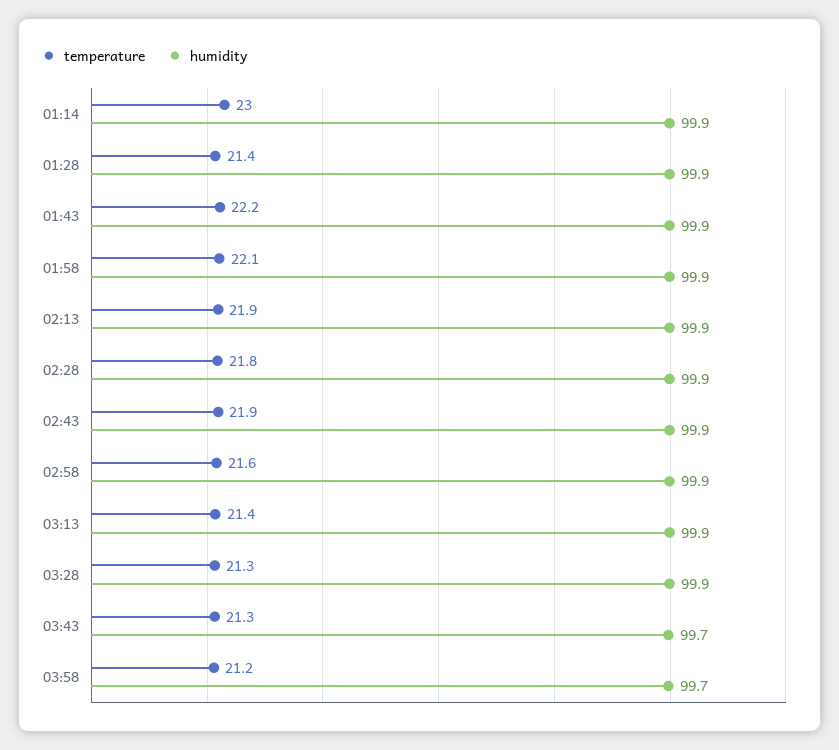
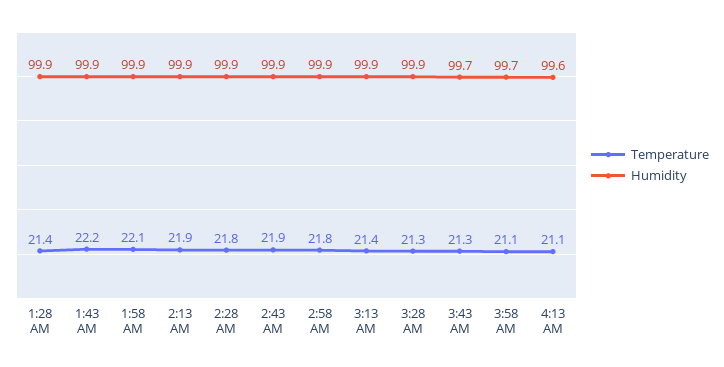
temperature, 01:14: 23 -> none
humidity, 01:14: 99.9 -> none
temperature, 02:58: 21.6 -> 21.8
temperature, 03:58: 21.2 -> 21.1
temperature, 4:13 AM: none -> 21.1
humidity, 4:13 AM: none -> 99.6

